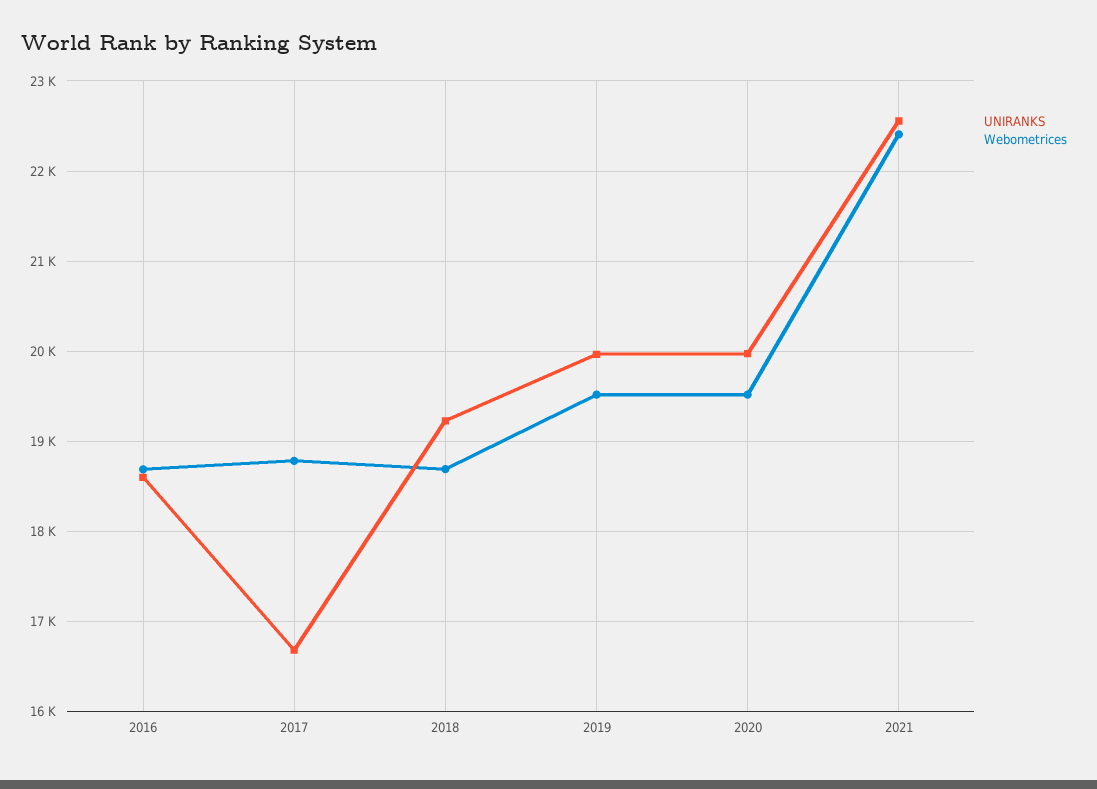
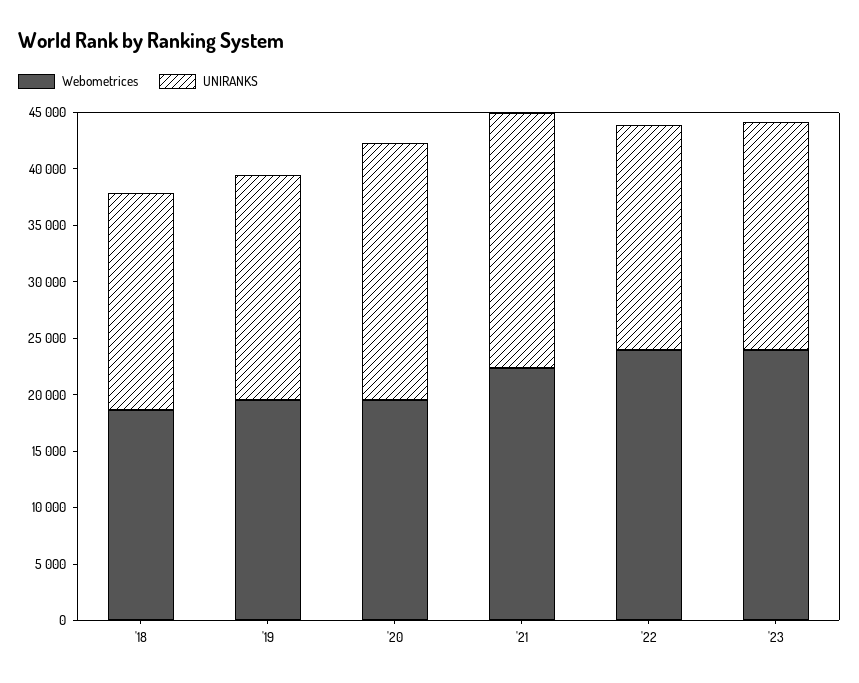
UNIRANKS, 2016: 18600 -> none
Webometrices, 2016: 18700 -> none
UNIRANKS, 2017: 16700 -> none
Webometrices, 2017: 18800 -> none
UNIRANKS, 2020: 20000 -> 23000
Webometrices, '22: none -> 24000
UNIRANKS, '22: none -> 20000
Webometrices, '23: none -> 24000
UNIRANKS, '23: none -> 20000

